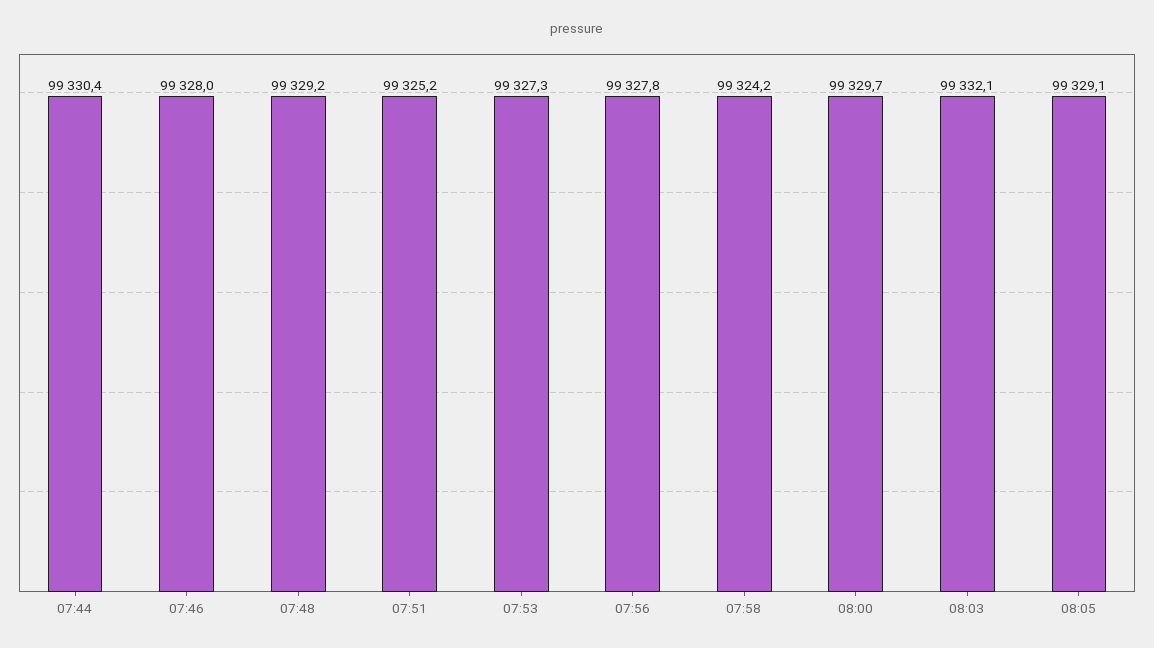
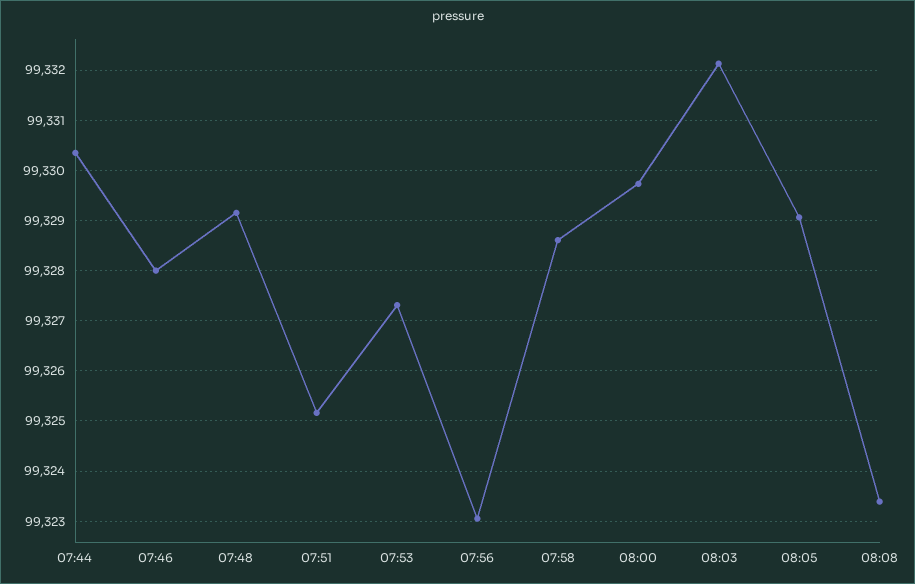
07:56: 99327.8 -> 99323
07:58: 99324.2 -> 99328.6
08:08: none -> 99323.4

